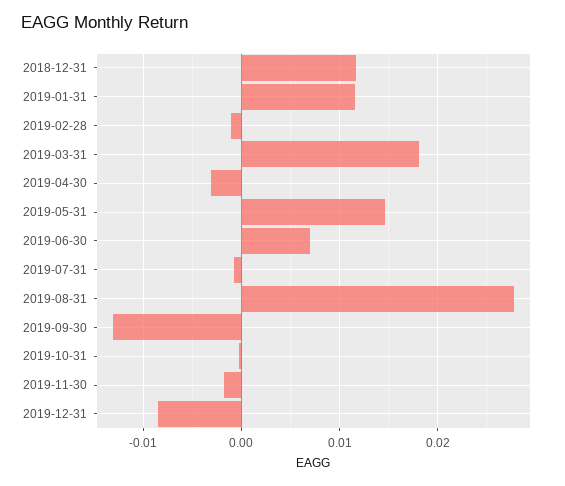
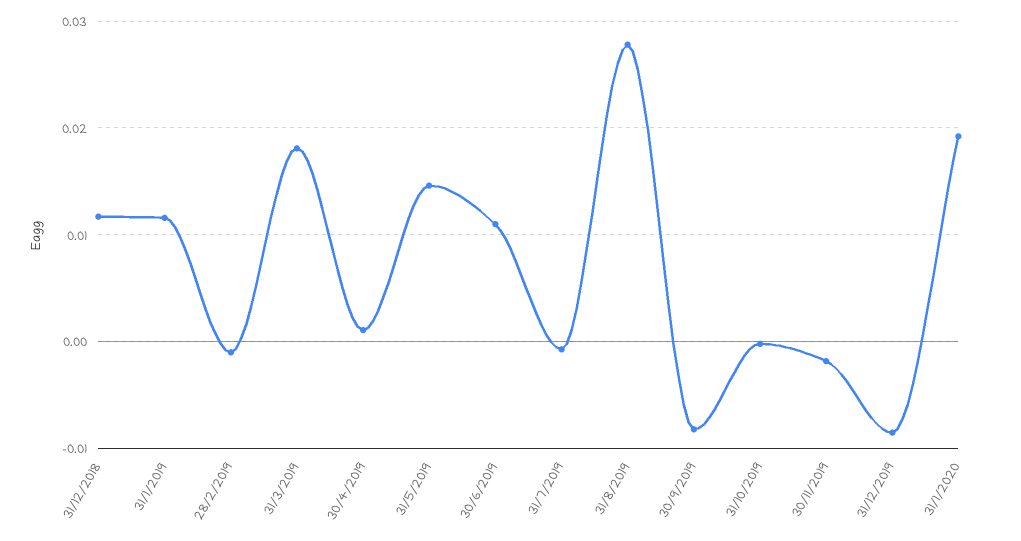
2019-04-30: -0.003 -> 0.001
2019-06-30: 0.007 -> 0.011
2019-09-30: -0.013 -> -0.008
31/1/2020: none -> 0.019

